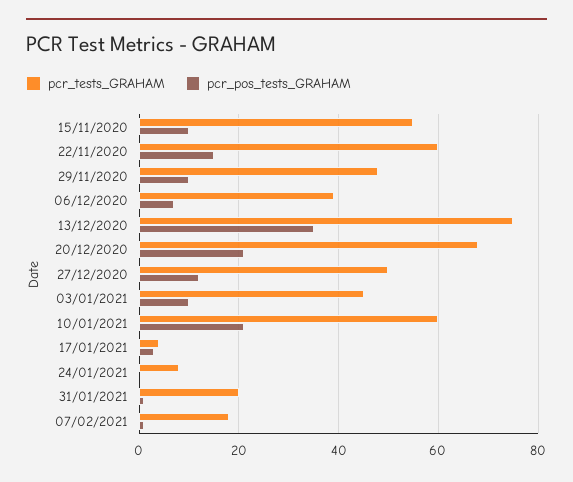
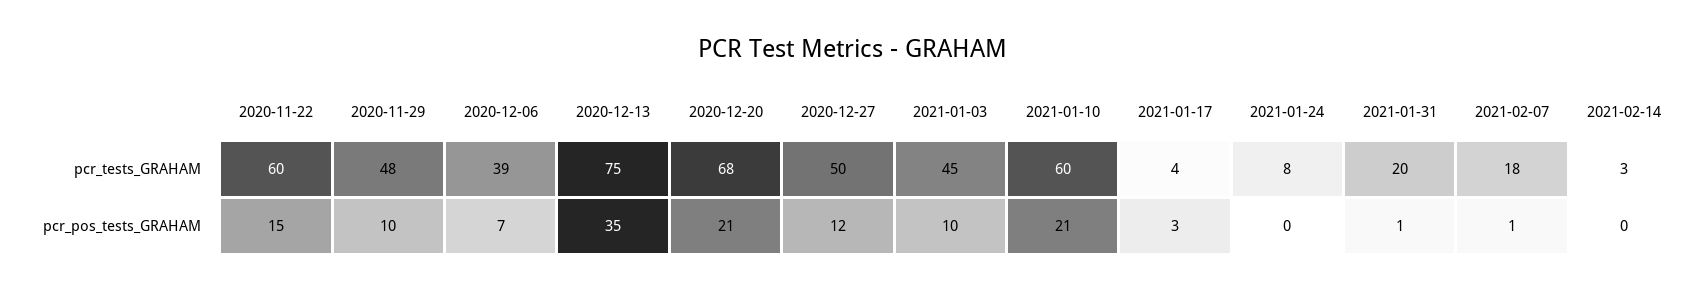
pcr_tests_GRAHAM, 15/11/2020: 55 -> none
pcr_pos_tests_GRAHAM, 15/11/2020: 10 -> none
pcr_tests_GRAHAM, 2021-02-14: none -> 3
pcr_pos_tests_GRAHAM, 2021-02-14: none -> 0

